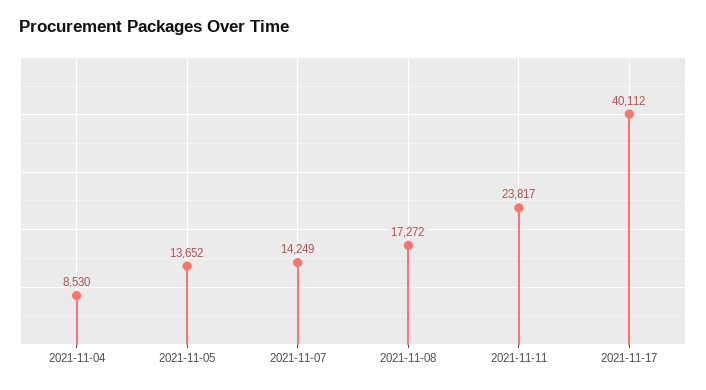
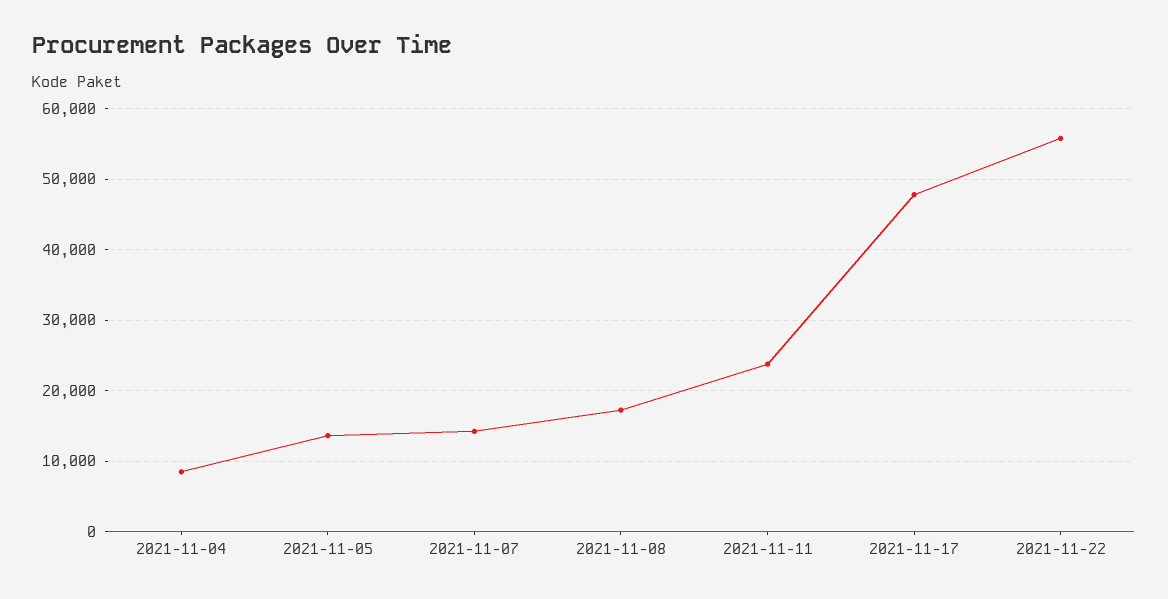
2021-11-17: 40112 -> 48000
2021-11-22: none -> 56000

